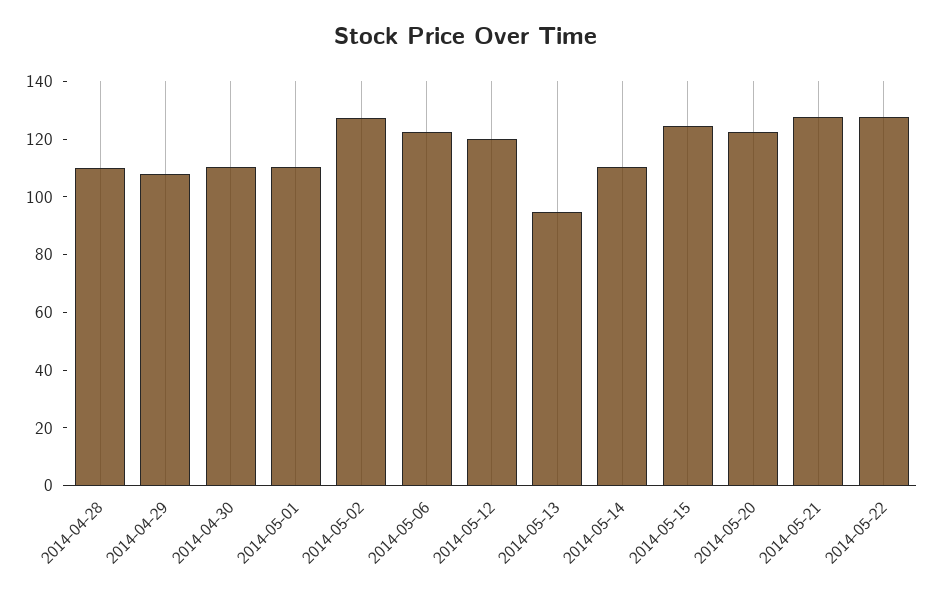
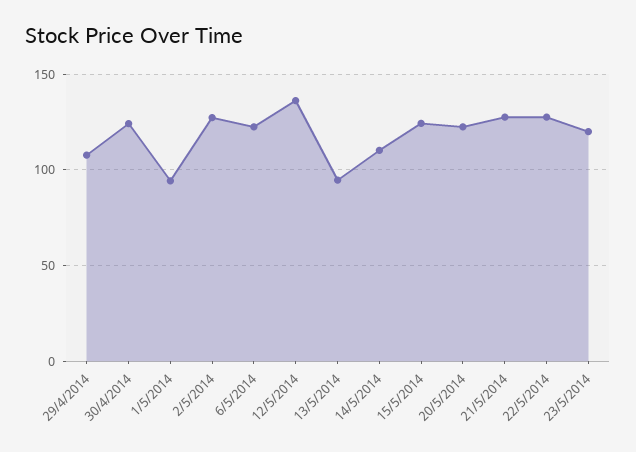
2014-04-28: 110 -> none
2014-04-30: 110 -> 125
2014-05-01: 110 -> 95
2014-05-12: 120 -> 135
23/5/2014: none -> 120

